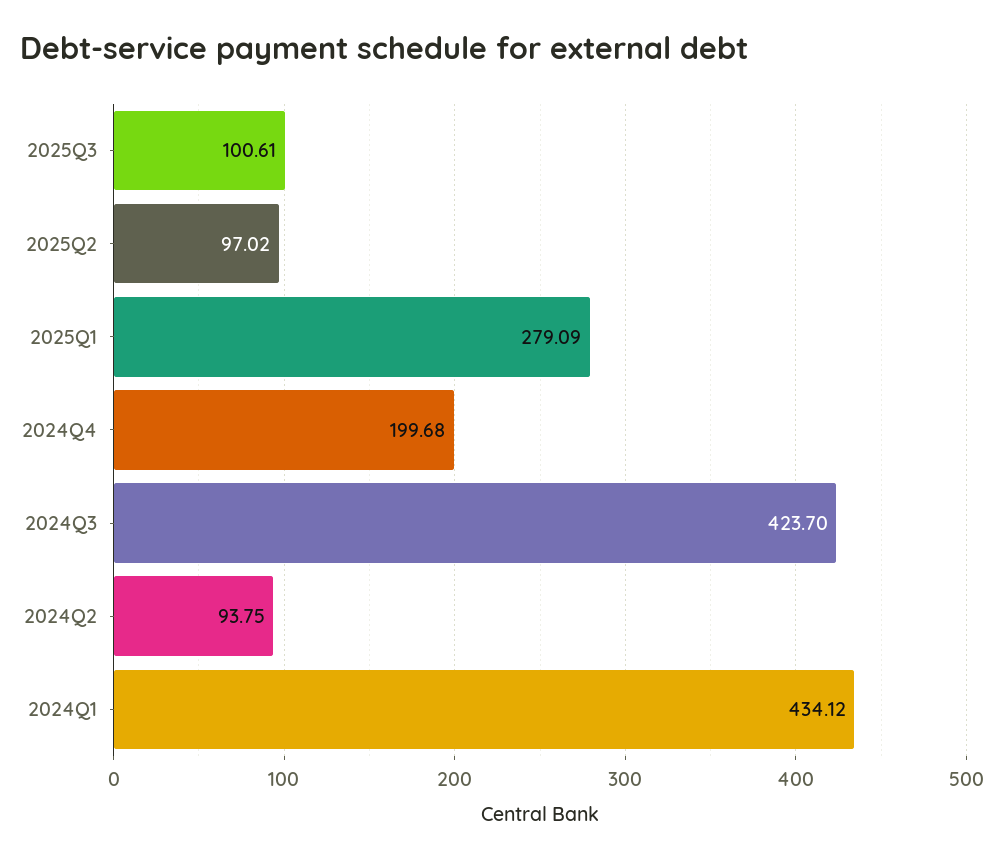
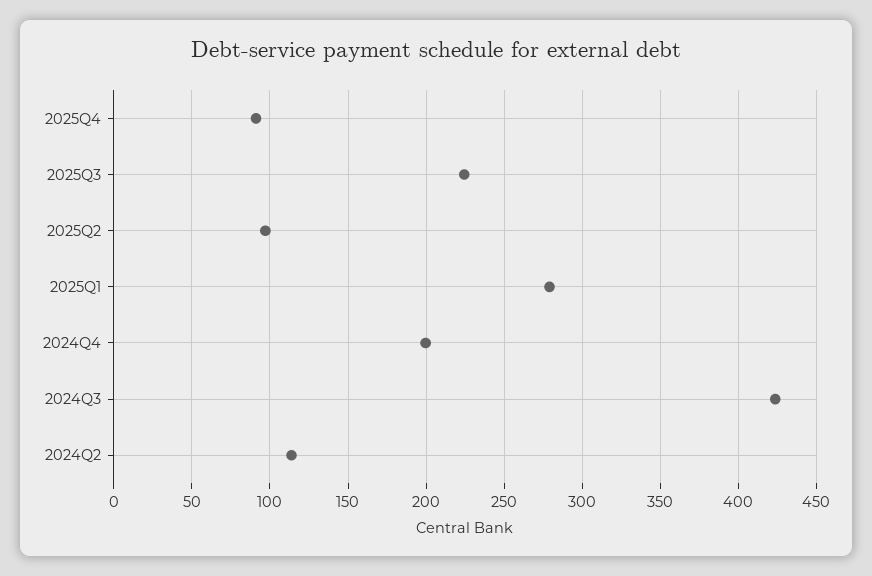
2025Q3: 100.61 -> 225
2024Q2: 93.75 -> 115
2024Q1: 434.12 -> none
2025Q4: none -> 90

